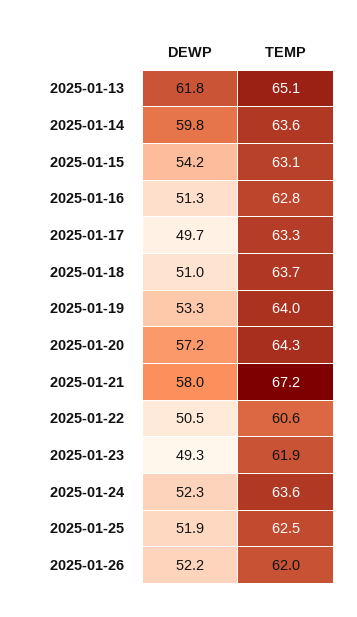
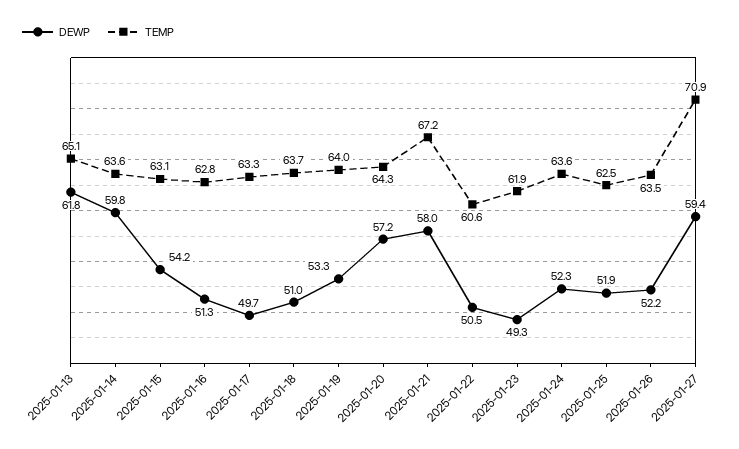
TEMP, 2025-01-26: 62 -> 63.5
DEWP, 2025-01-27: none -> 59.4
TEMP, 2025-01-27: none -> 70.9

